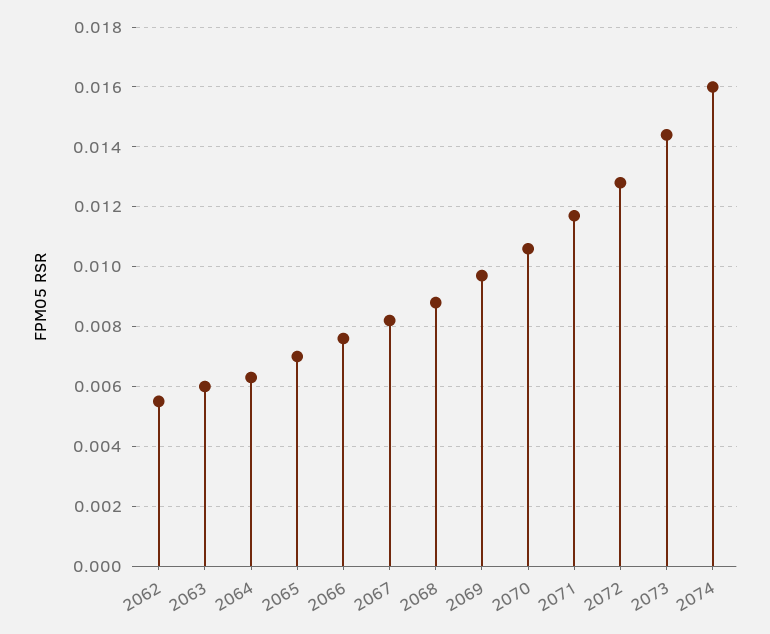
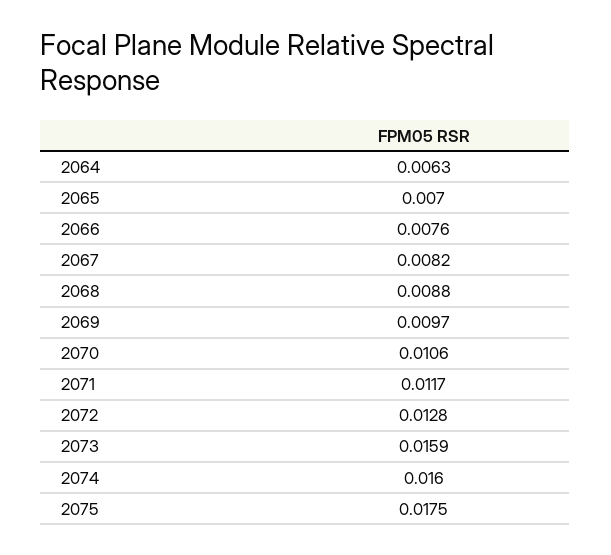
2062: 0.0055 -> none
2063: 0.006 -> none
2073: 0.0145 -> 0.0159
2075: none -> 0.0175

